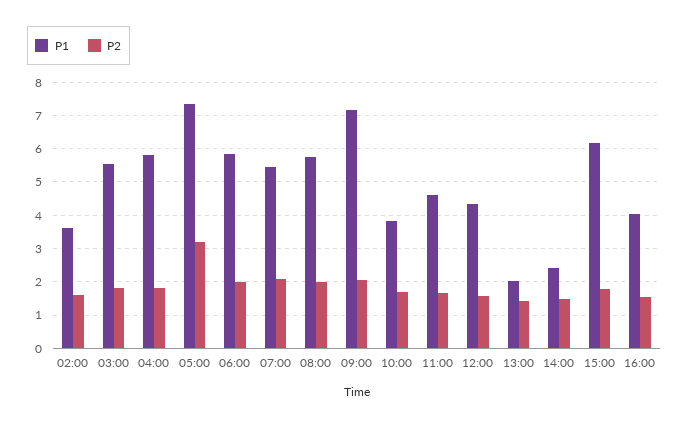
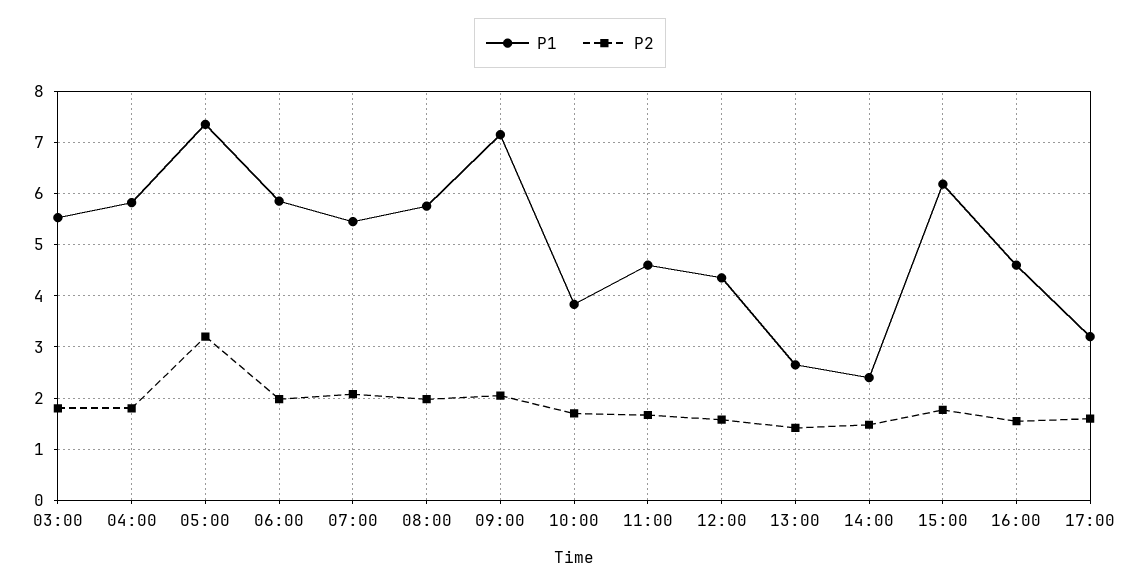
P1, 02:00: 3.6 -> none
P2, 02:00: 1.6 -> none
P1, 13:00: 2 -> 2.6
P1, 16:00: 4 -> 4.6
P1, 17:00: none -> 3.2
P2, 17:00: none -> 1.6

